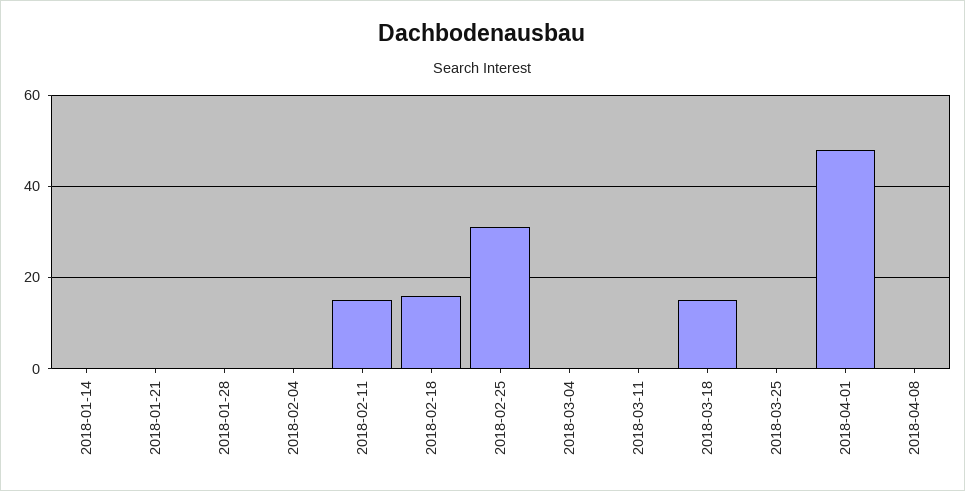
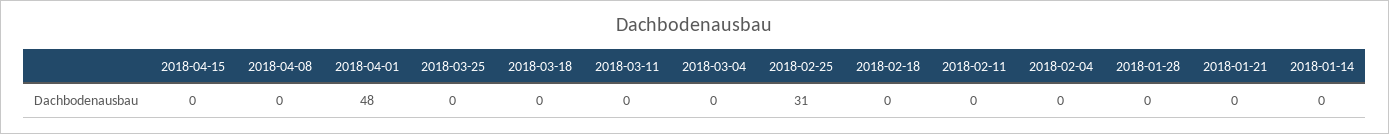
2018-02-11: 15 -> 0
2018-02-18: 15 -> 0
2018-03-18: 15 -> 0
2018-04-15: none -> 0

